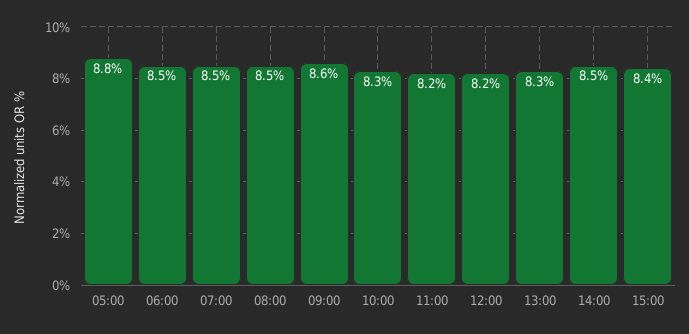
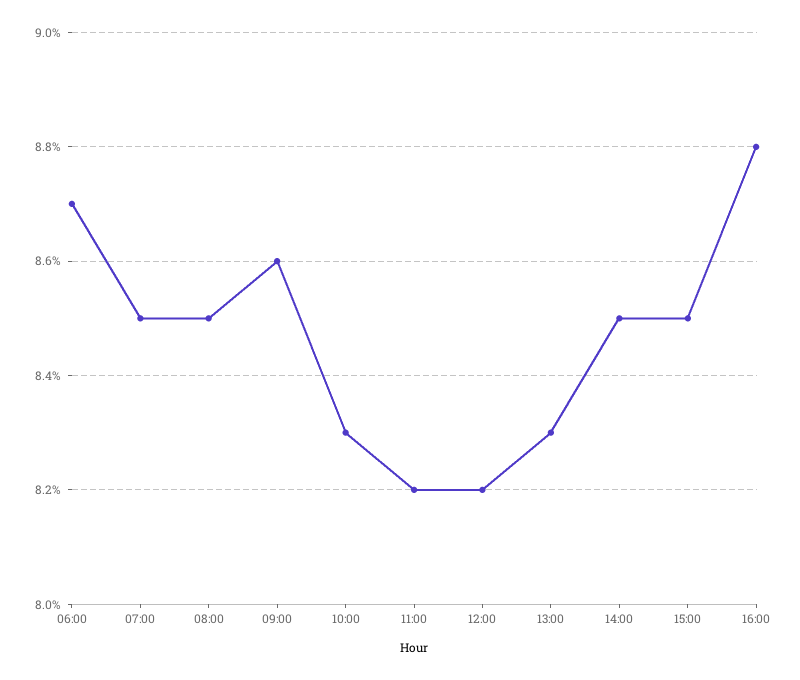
05:00: 8.8 -> none
06:00: 8.5 -> 8.7
15:00: 8.4 -> 8.5
16:00: none -> 8.8

